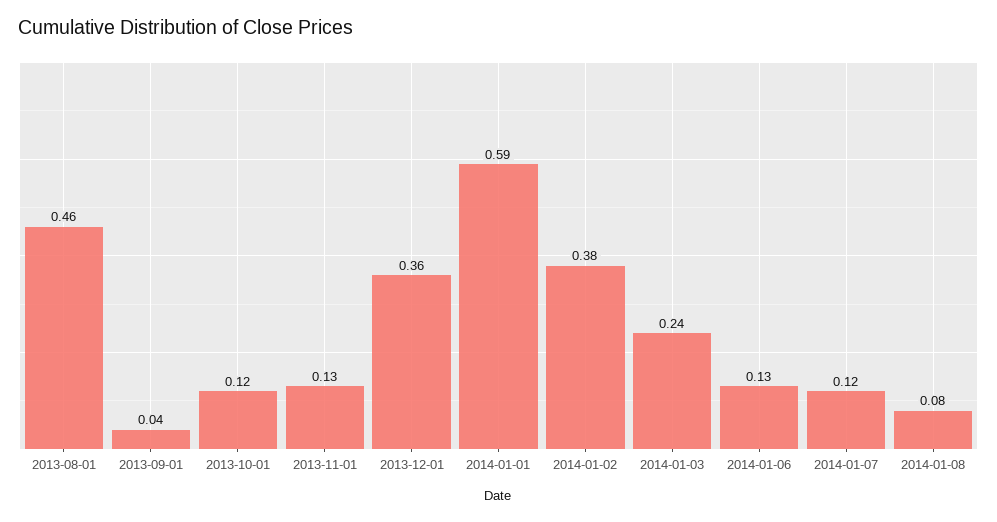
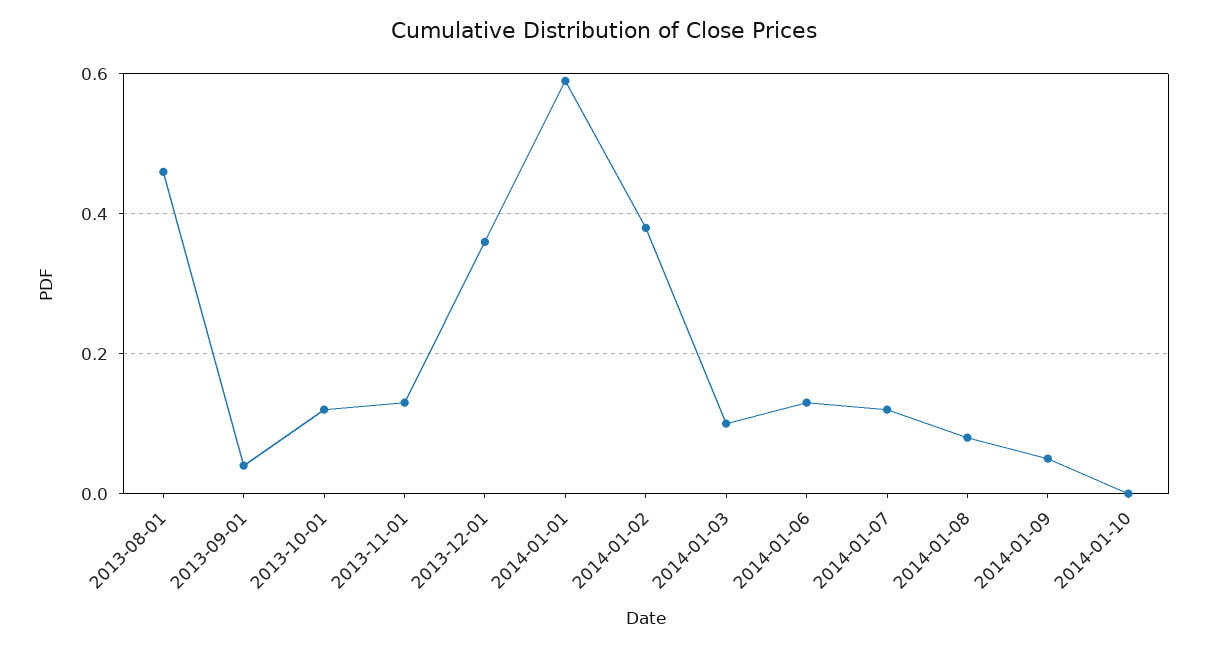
2014-01-03: 0.24 -> 0.1
2014-01-09: none -> 0.05
2014-01-10: none -> 0

